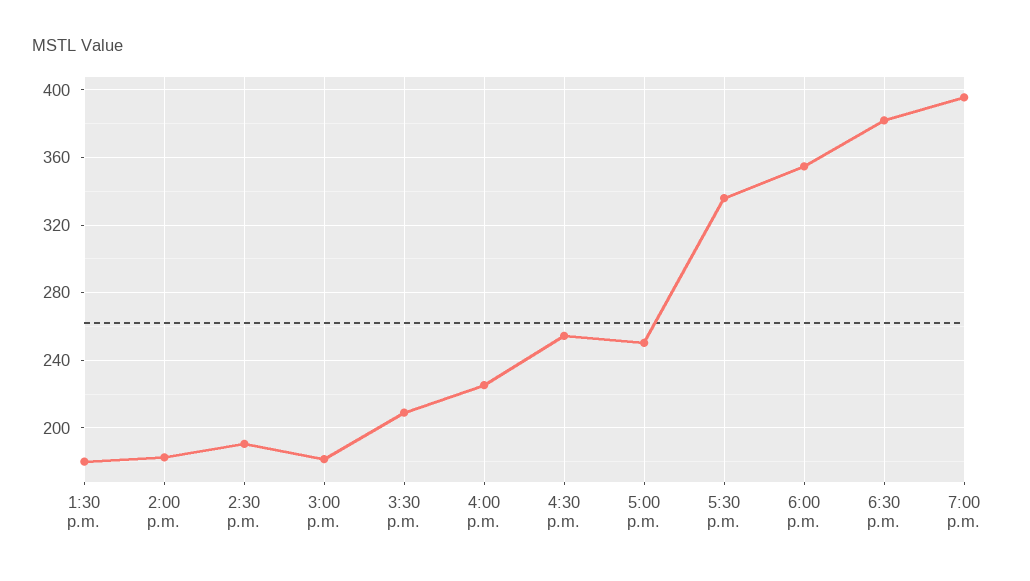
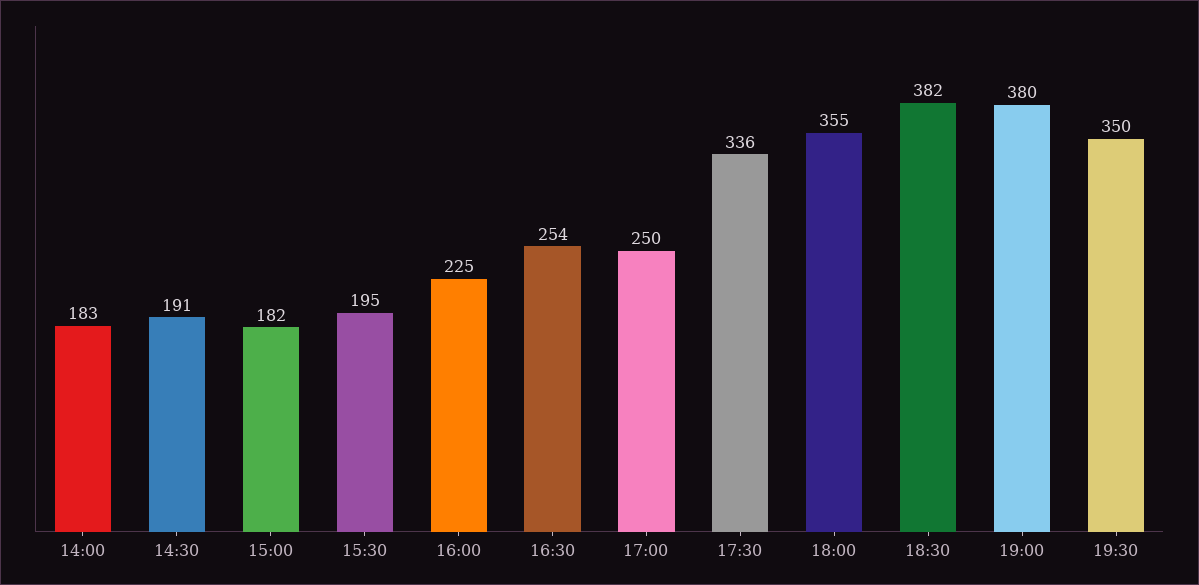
1:30 p.m.: 180 -> none
3:30 p.m.: 210 -> 195
7:00 p.m.: 395 -> 380
19:30: none -> 350

